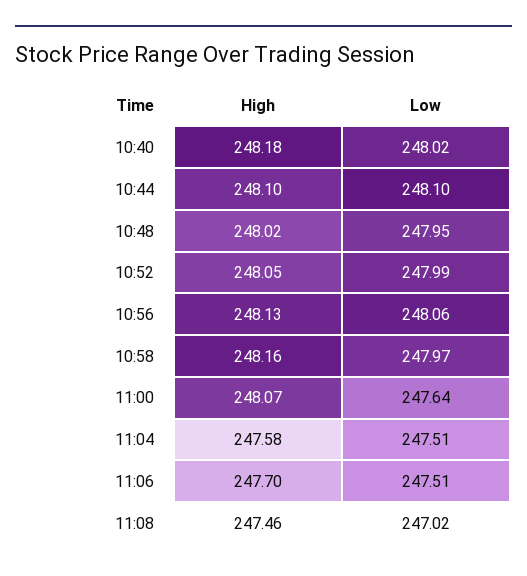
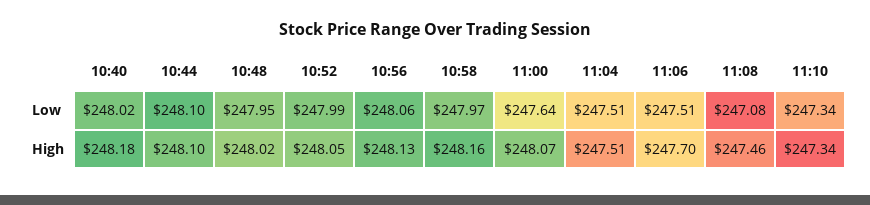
High, 11:04: 247.58 -> 247.51
Low, 11:08: 247.02 -> 247.08
Low, 11:10: none -> 247.34
High, 11:10: none -> 247.34

